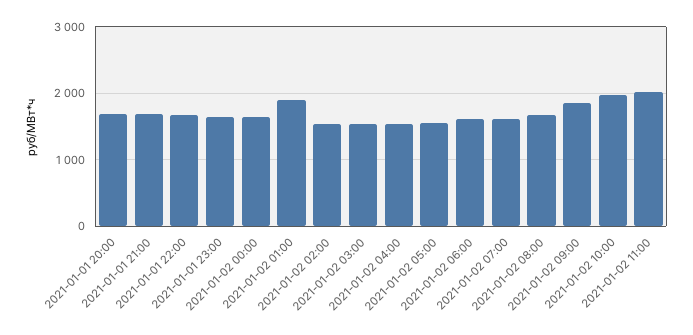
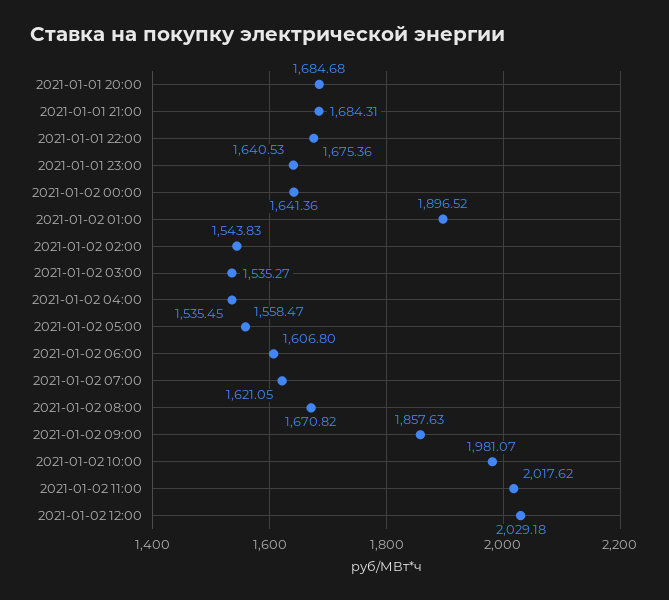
2021-01-02 12:00: none -> 2029.18

